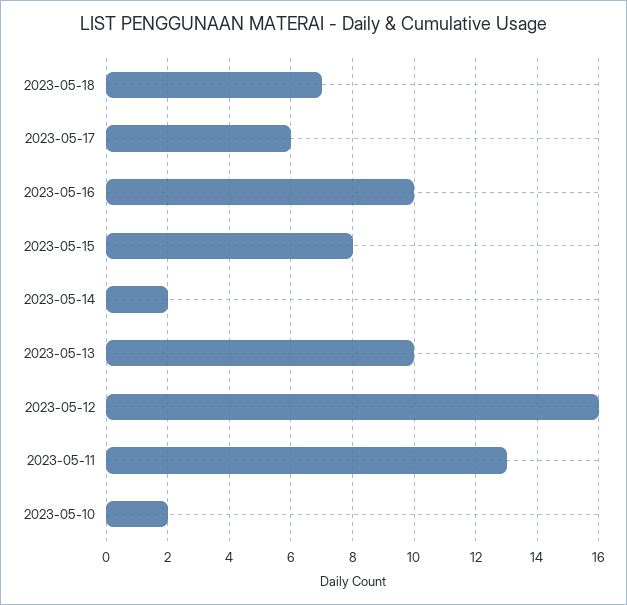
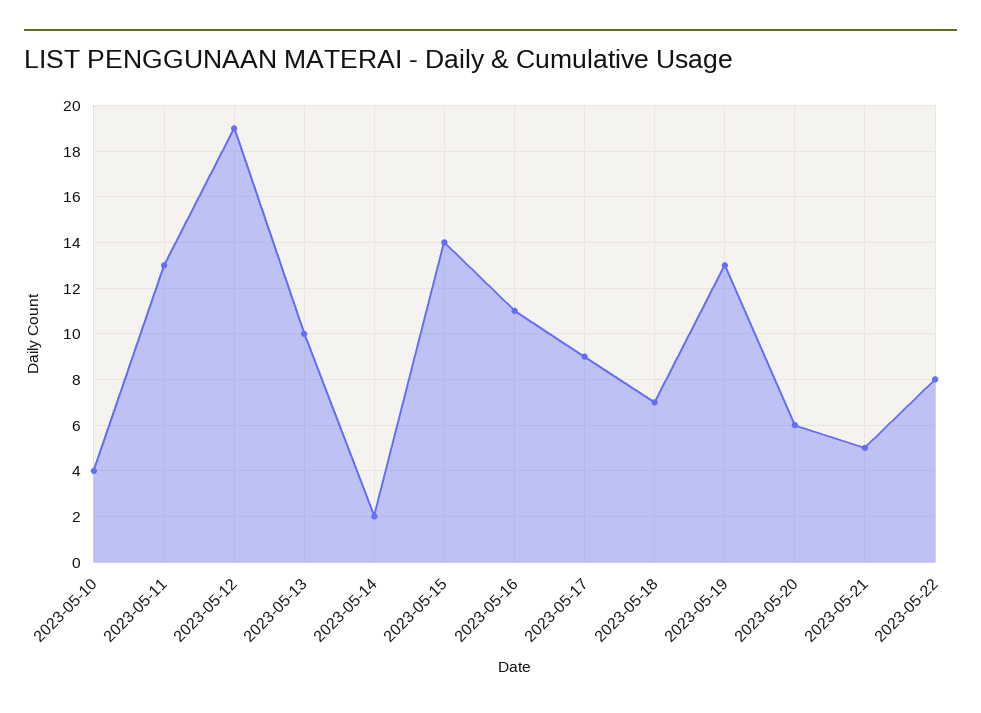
2023-05-17: 6 -> 9
2023-05-16: 10 -> 11
2023-05-15: 8 -> 14
2023-05-12: 16 -> 19
2023-05-10: 2 -> 4
2023-05-19: none -> 13
2023-05-20: none -> 6
2023-05-21: none -> 5
2023-05-22: none -> 8

